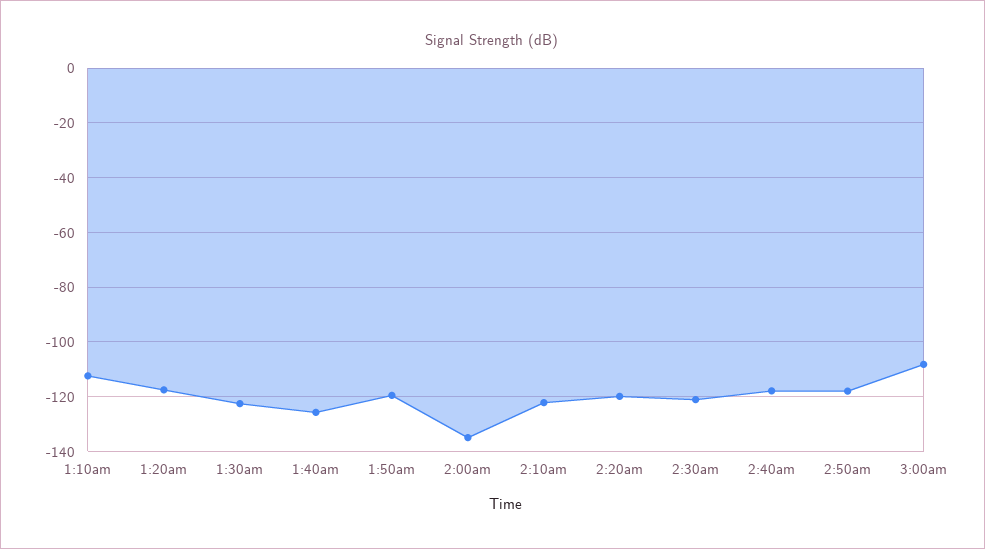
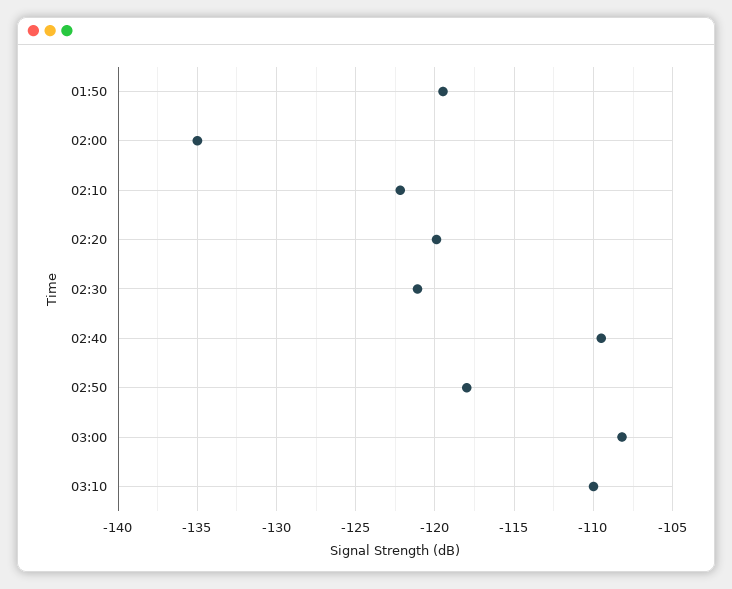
1:10am: -112.5 -> none
1:20am: -117.5 -> none
1:30am: -122.5 -> none
1:40am: -125 -> none
2:40am: -117.5 -> -109.5
03:10: none -> -110

